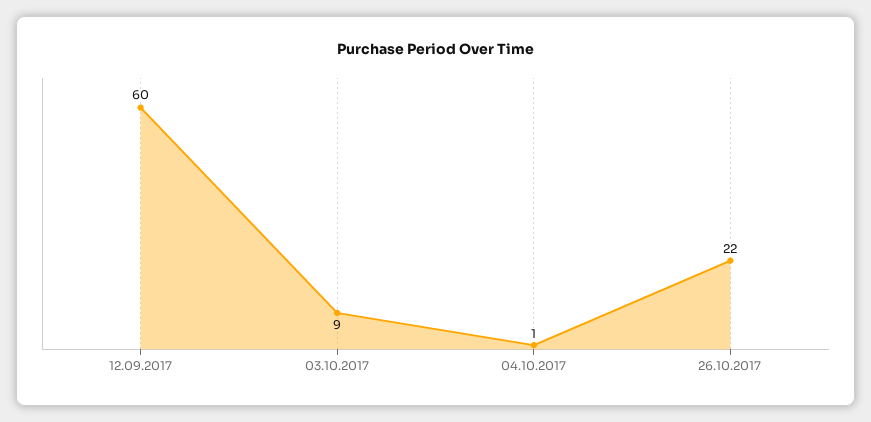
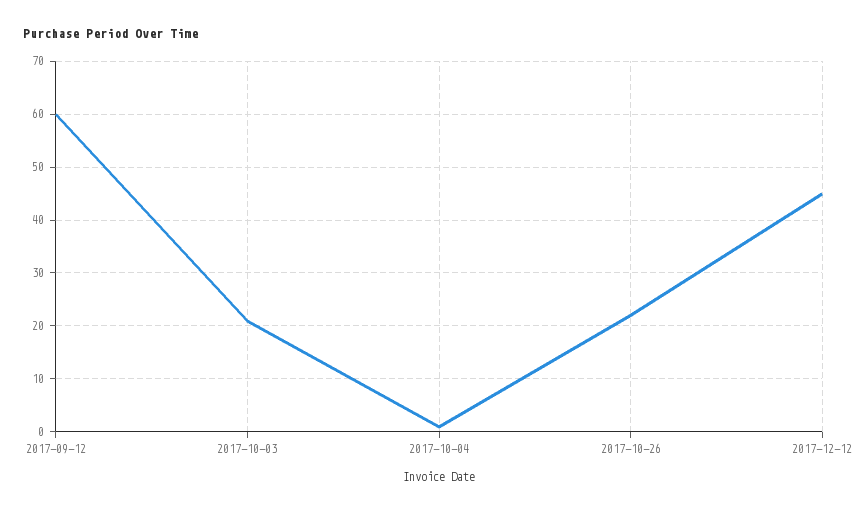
03.10.2017: 9 -> 20
2017-12-12: none -> 45

